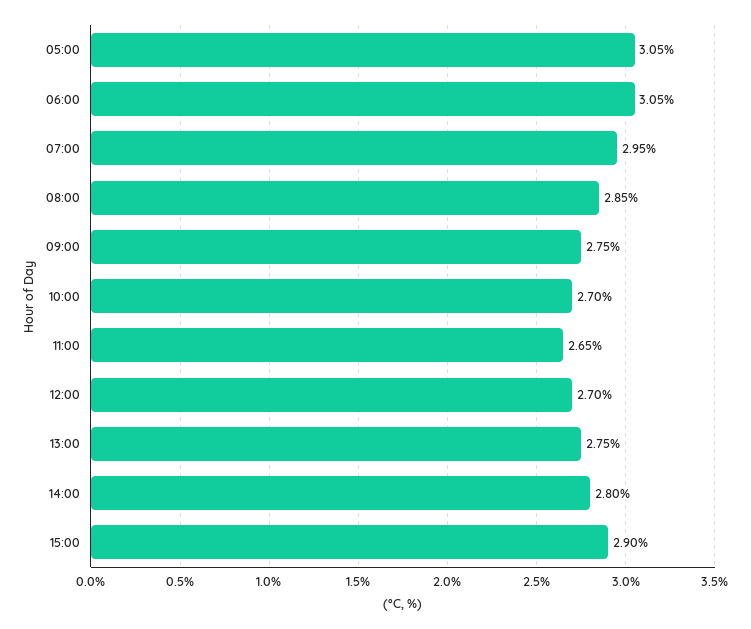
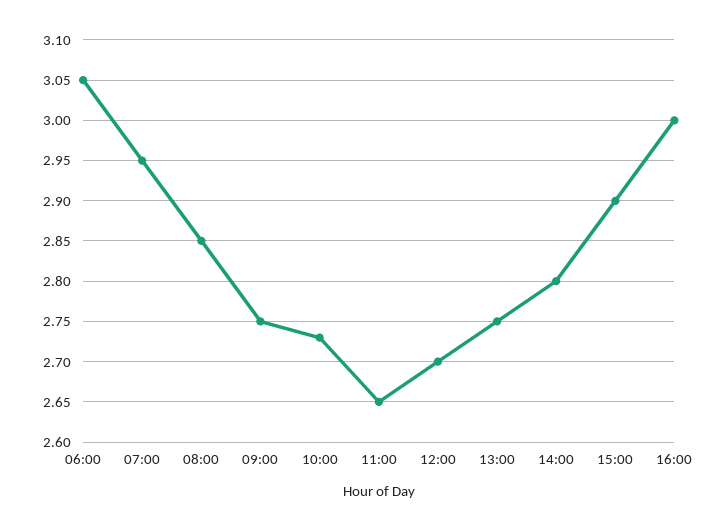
05:00: 3.05 -> none
10:00: 2.7 -> 2.73
16:00: none -> 3

